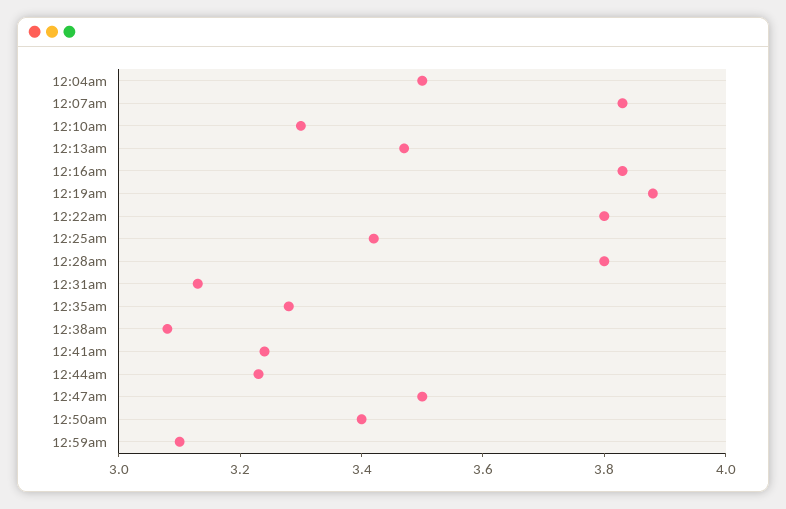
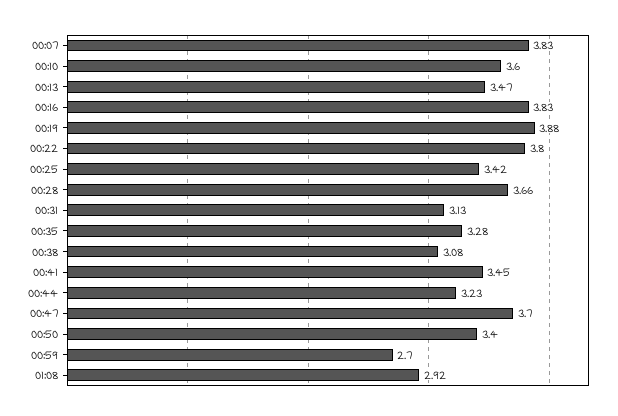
12:04am: 3.5 -> none
12:10am: 3.3 -> 3.6
12:28am: 3.8 -> 3.66
12:41am: 3.25 -> 3.45
12:47am: 3.5 -> 3.7
12:59am: 3.1 -> 2.7
01:08: none -> 2.92

